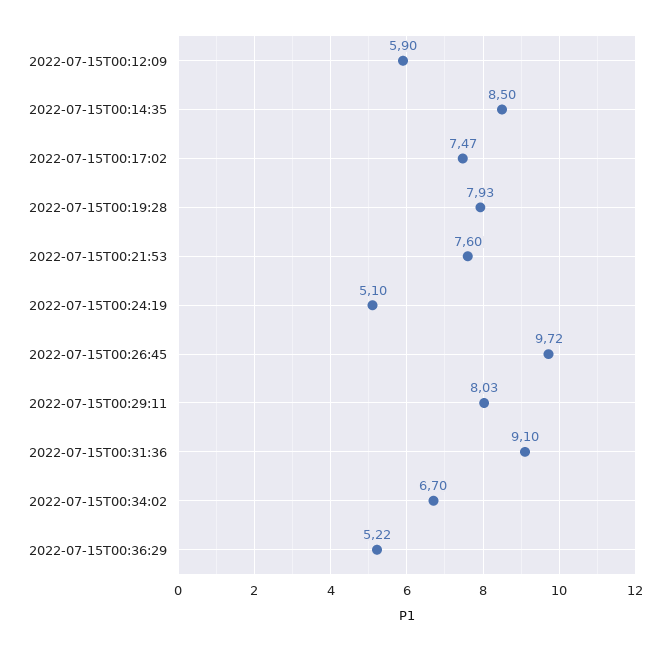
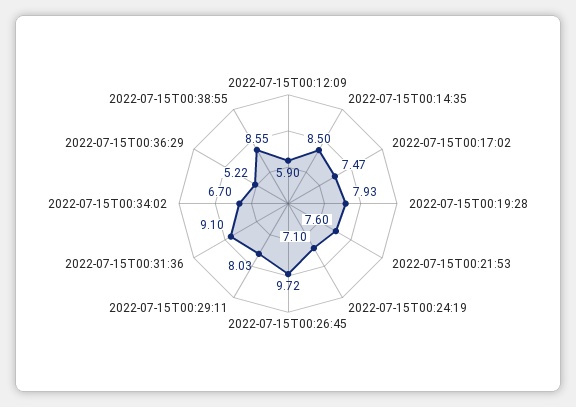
2022-07-15T00:24:19: 5.1 -> 7.1
2022-07-15T00:38:55: none -> 8.55

